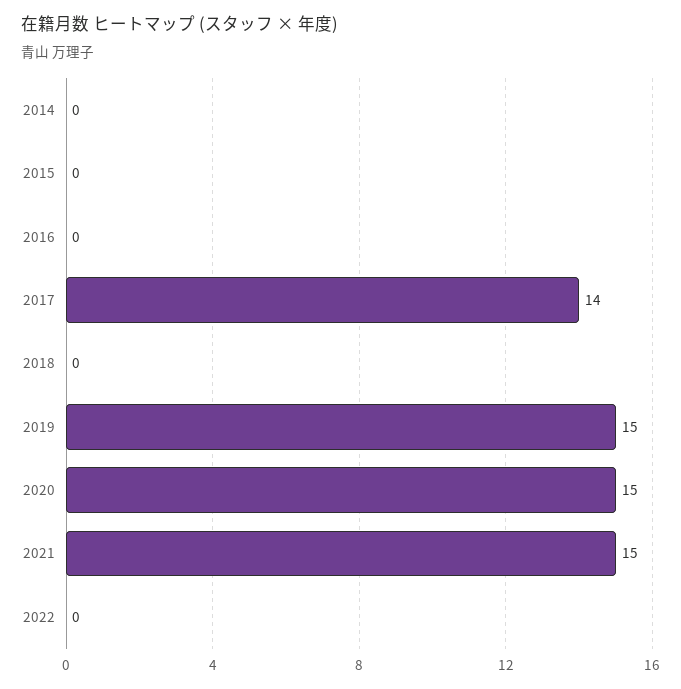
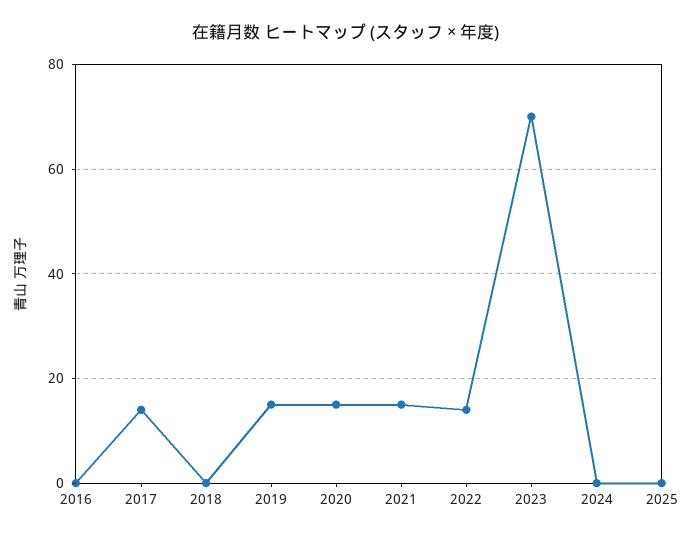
2014: 0 -> none
2015: 0 -> none
2022: 0 -> 15
2023: none -> 70
2024: none -> 0
2025: none -> 0

